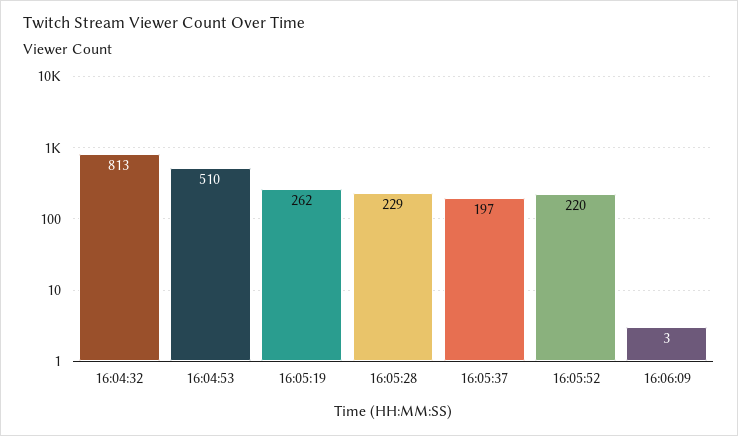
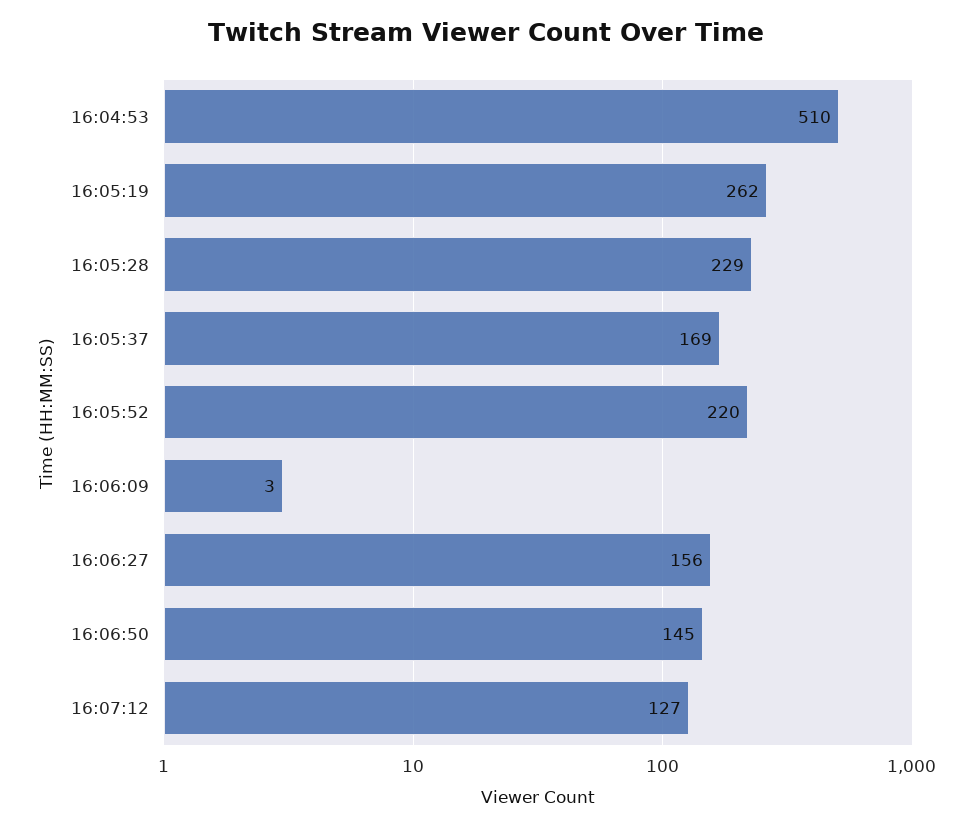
16:04:32: 813 -> none
16:05:37: 197 -> 169
16:06:27: none -> 156
16:06:50: none -> 145
16:07:12: none -> 127

